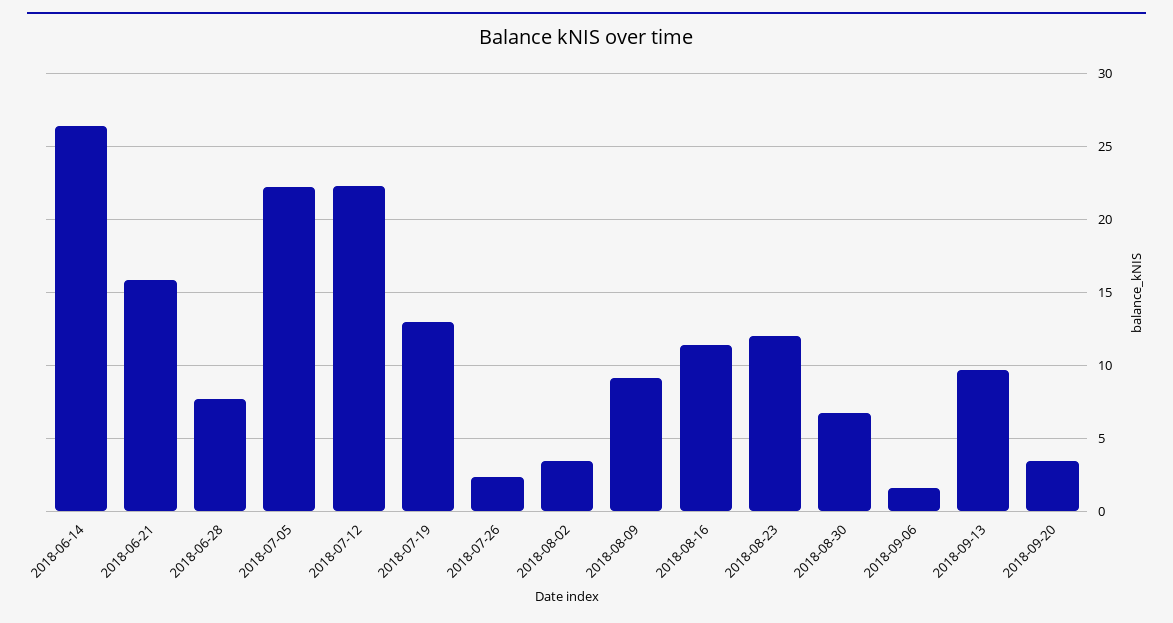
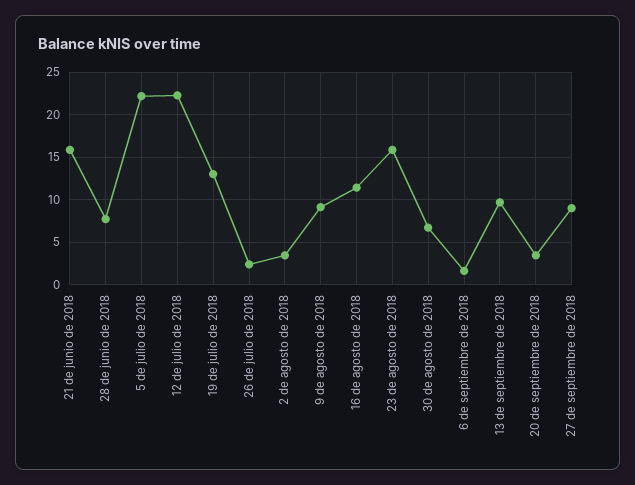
2018-06-14: 26.5 -> none
2018-08-23: 12 -> 16
27 de septiembre de 2018: none -> 9

